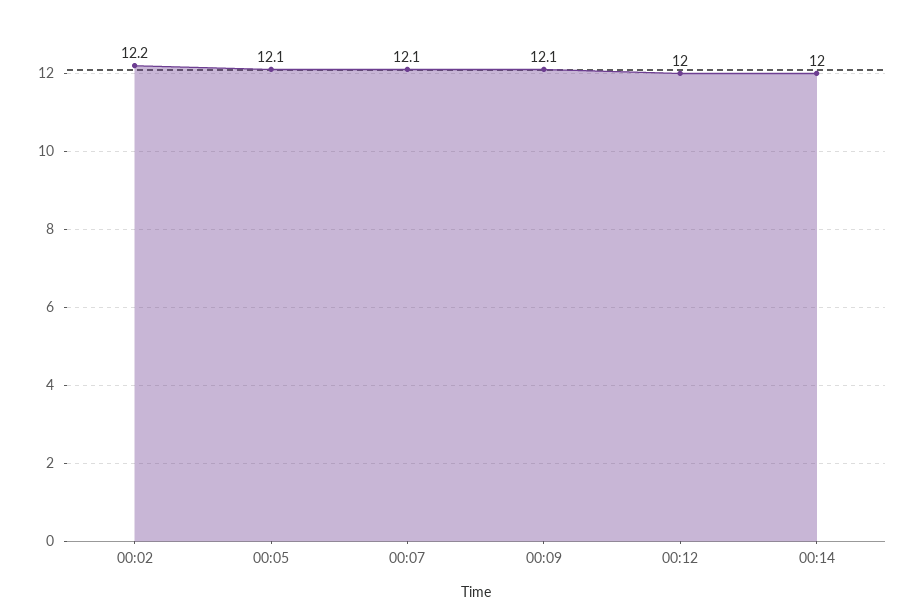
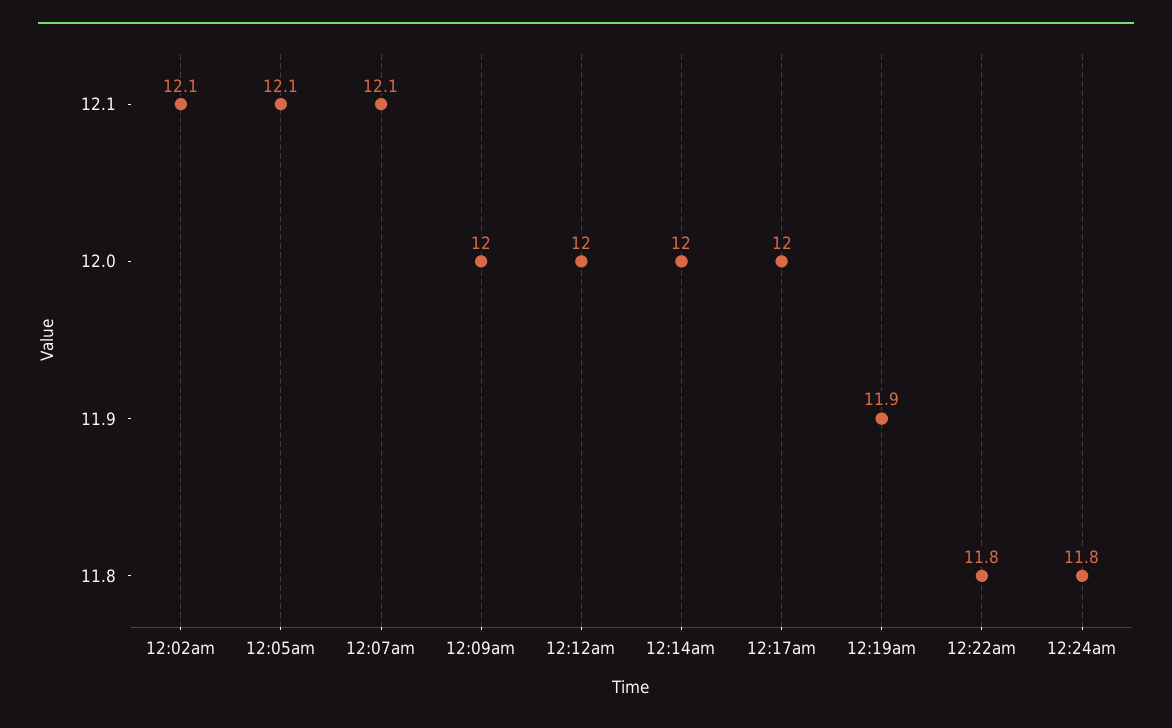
00:02: 12.2 -> 12.1
00:09: 12.1 -> 12
12:17am: none -> 12
12:19am: none -> 11.9
12:22am: none -> 11.8
12:24am: none -> 11.8

